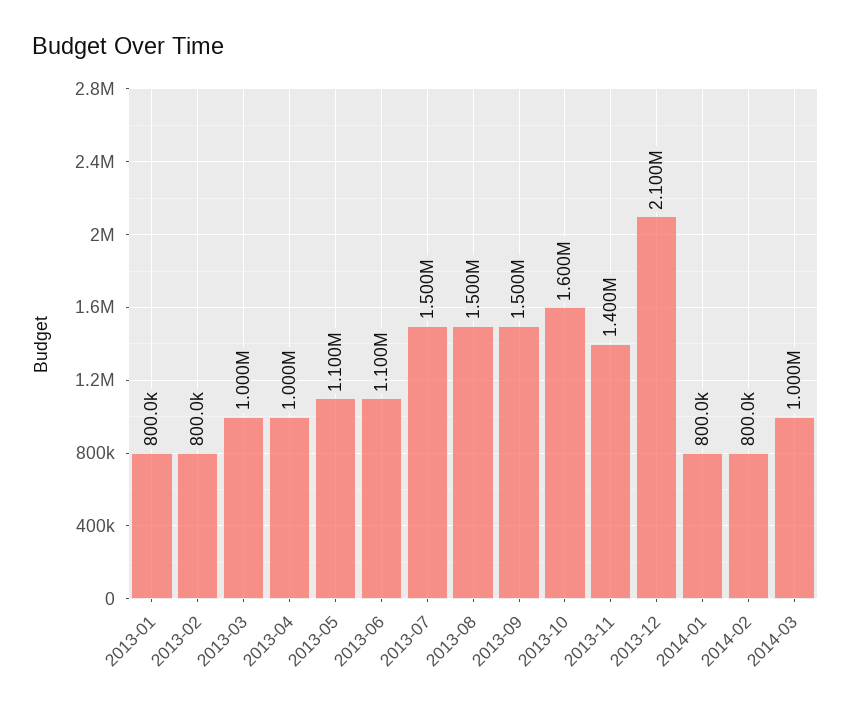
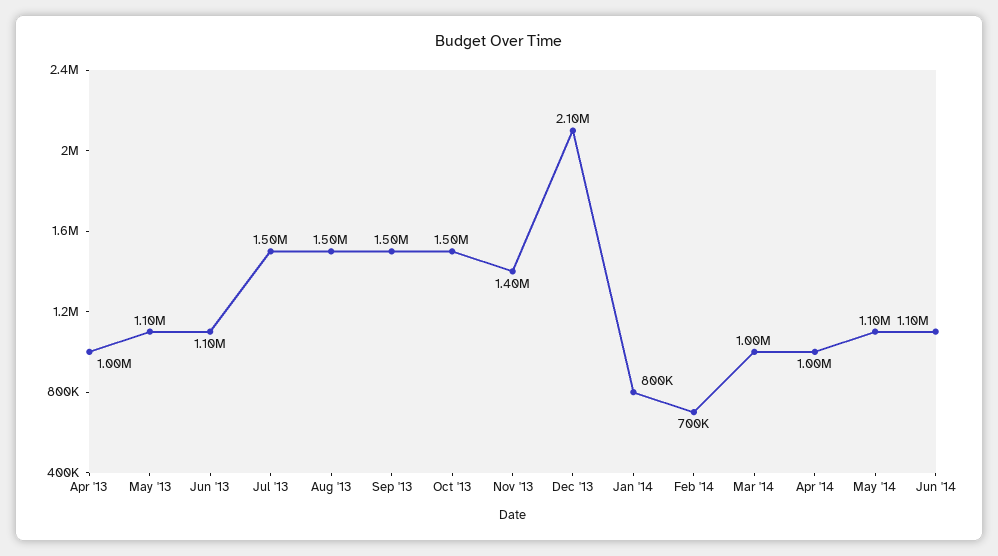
2013-01: 800000 -> none
2013-02: 800000 -> none
2013-03: 1000000 -> none
2013-10: 1600000 -> 1500000
2014-02: 800000 -> 700000
Apr '14: none -> 1000000
May '14: none -> 1100000
Jun '14: none -> 1100000

